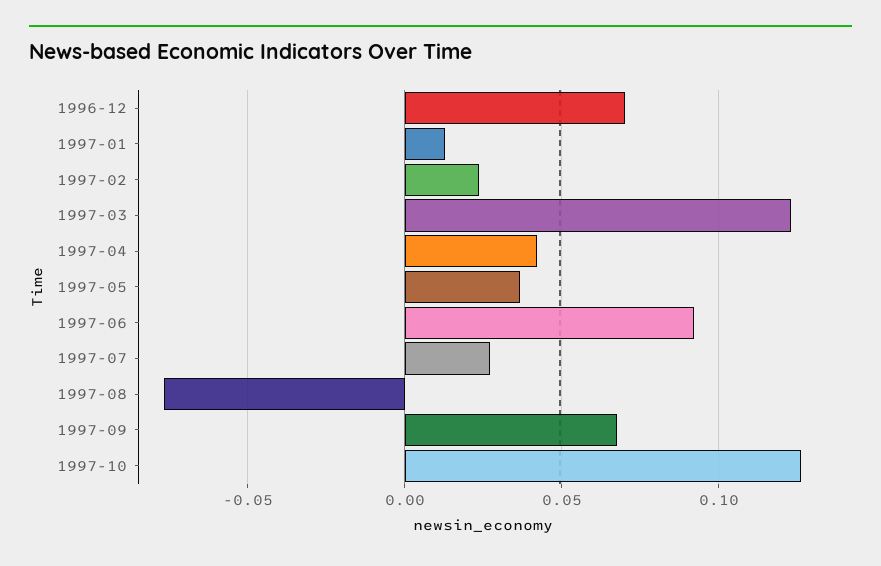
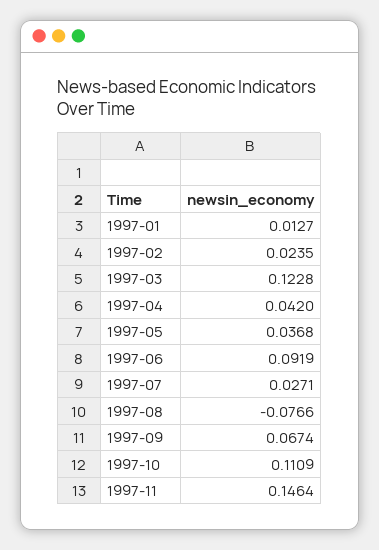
1996-12: 0.07 -> none
1997-10: 0.125 -> 0.1109
1997-11: none -> 0.1464

